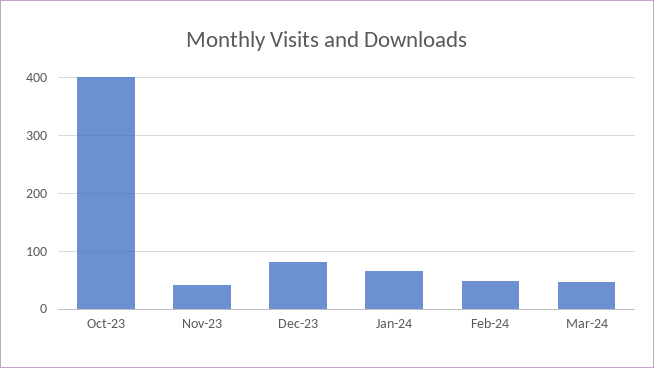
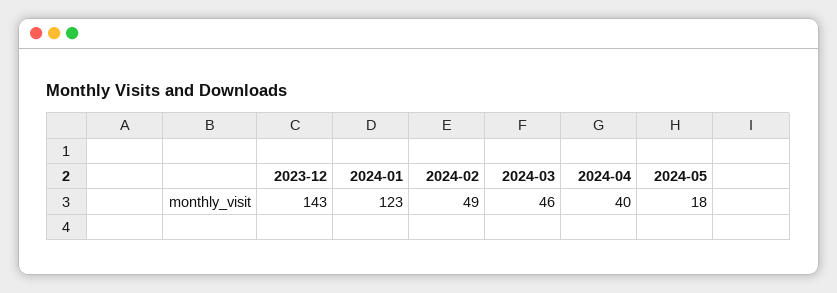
Oct-23: 400 -> none
Nov-23: 40 -> none
Dec-23: 80 -> 143
Jan-24: 60 -> 123
2024-04: none -> 40
2024-05: none -> 18

